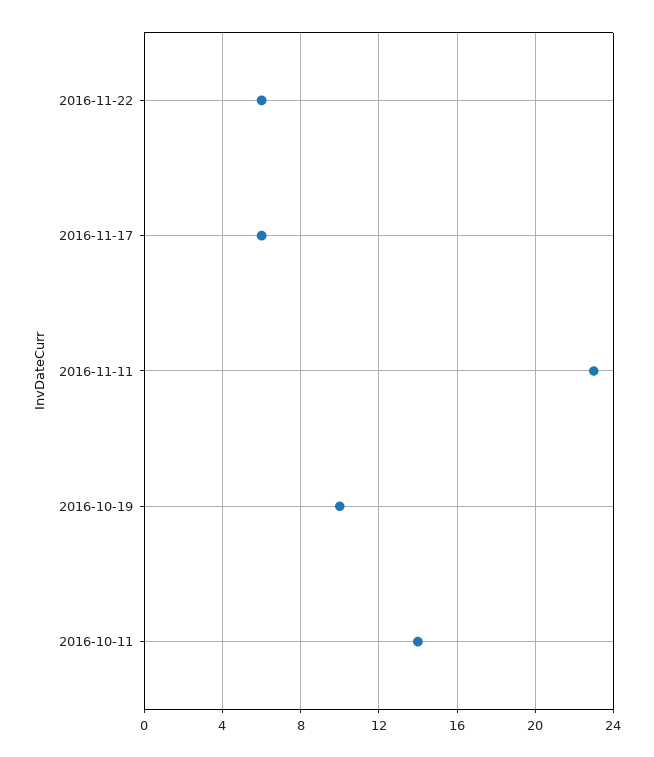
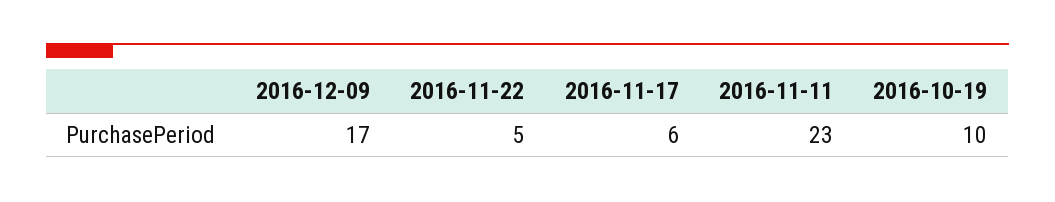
2016-11-22: 6 -> 5
2016-10-11: 14 -> none
2016-12-09: none -> 17

